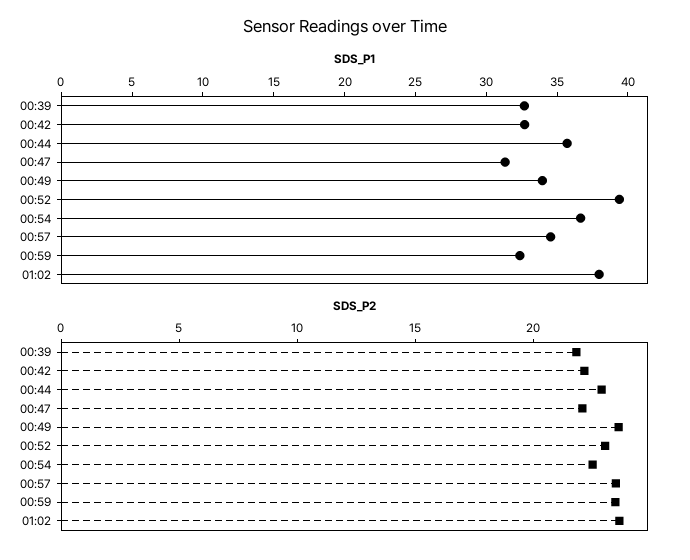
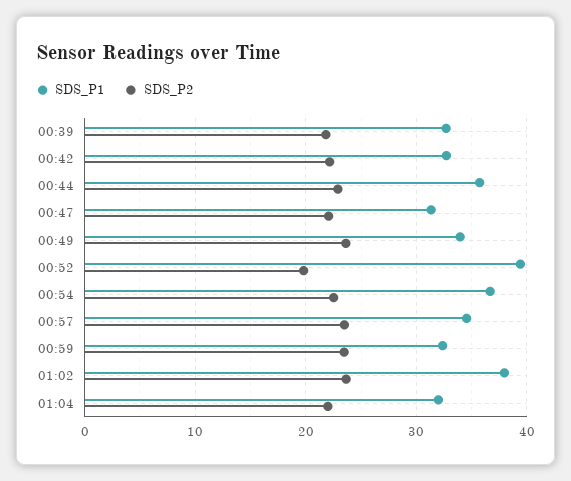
SDS_P2, 00:52: 23 -> 20
SDS_P1, 01:04: none -> 32
SDS_P2, 01:04: none -> 22

